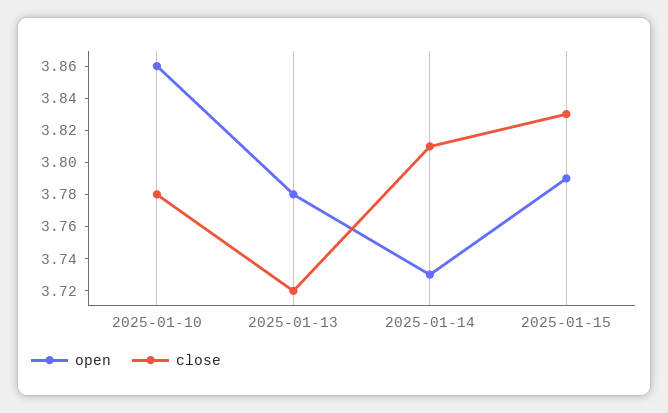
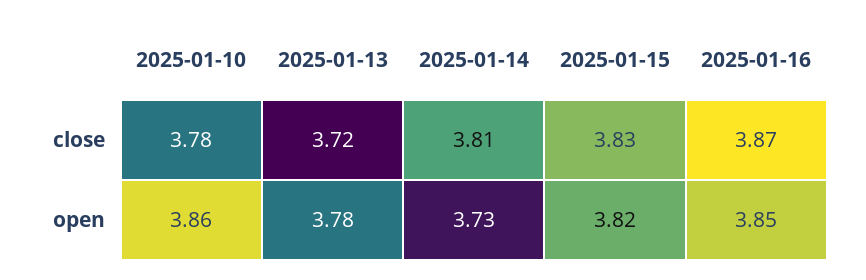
open, 2025-01-15: 3.79 -> 3.82
close, 2025-01-16: none -> 3.87
open, 2025-01-16: none -> 3.85

